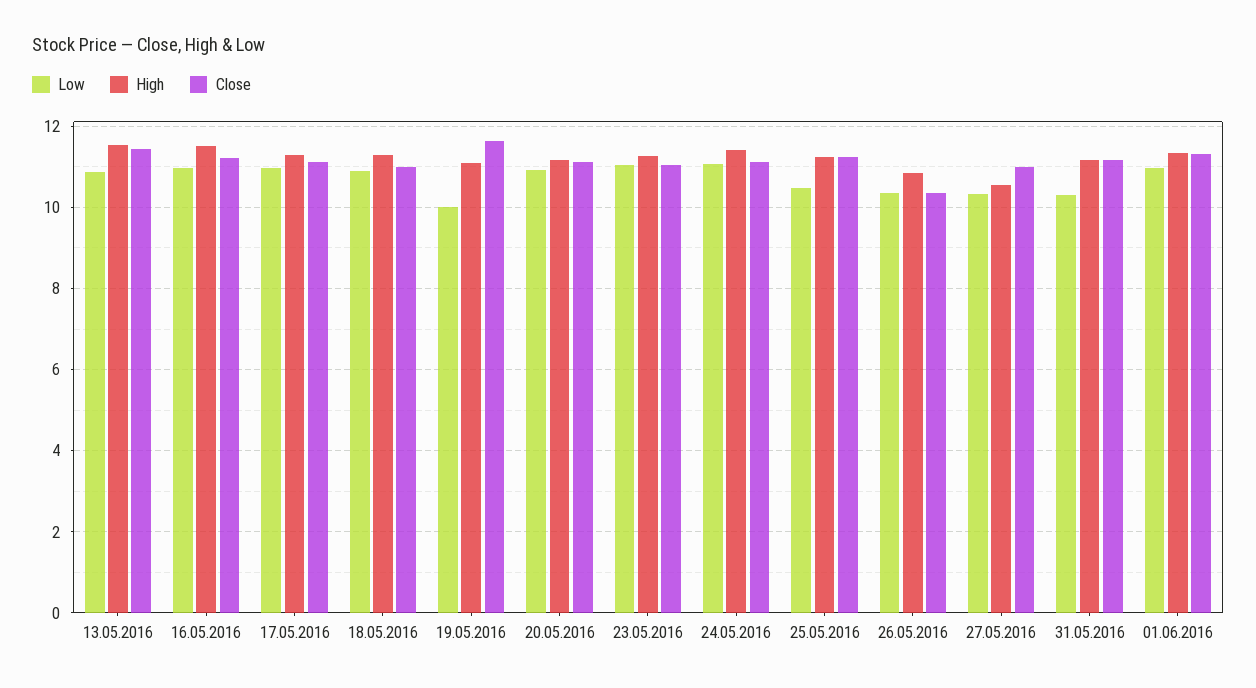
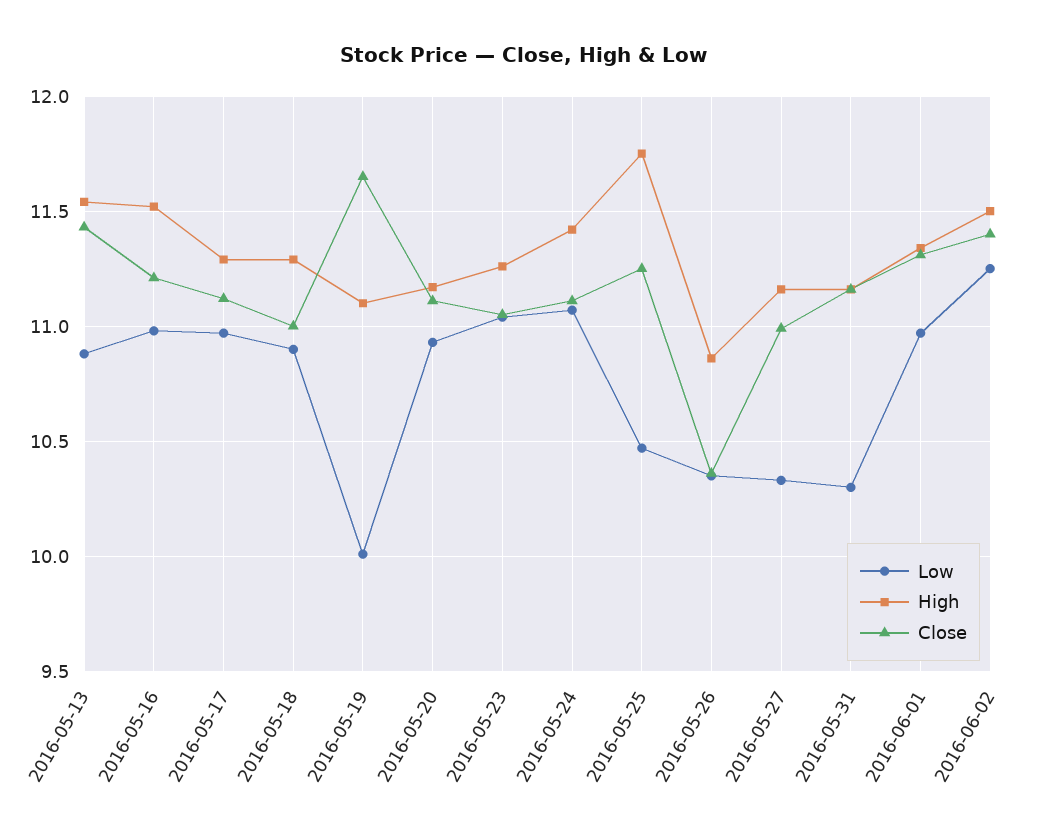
High, 25.05.2016: 11.2 -> 11.75
High, 27.05.2016: 10.6 -> 11.15
Low, 2016-06-02: none -> 11.25
High, 2016-06-02: none -> 11.5
Close, 2016-06-02: none -> 11.4

